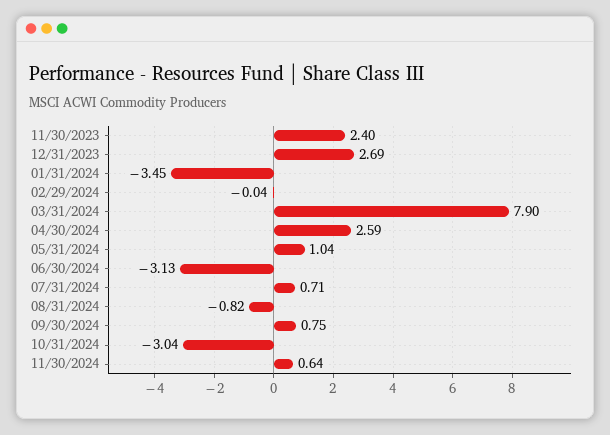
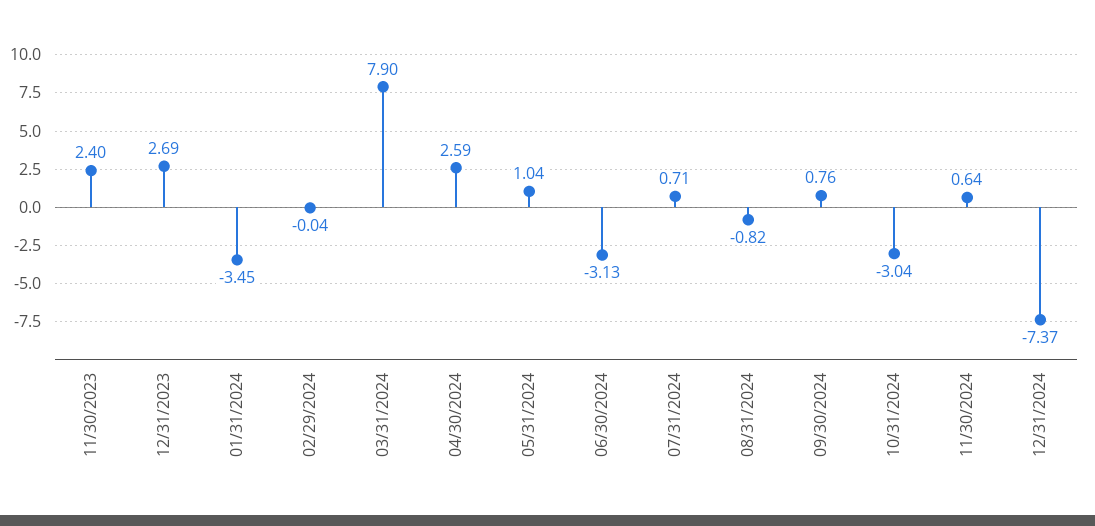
09/30/2024: 0.75 -> 0.76
12/31/2024: none -> -7.37

